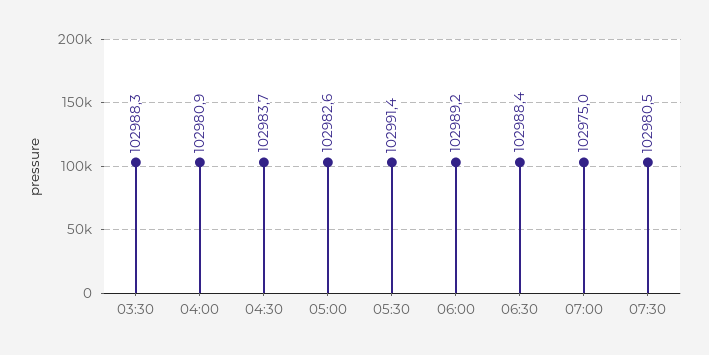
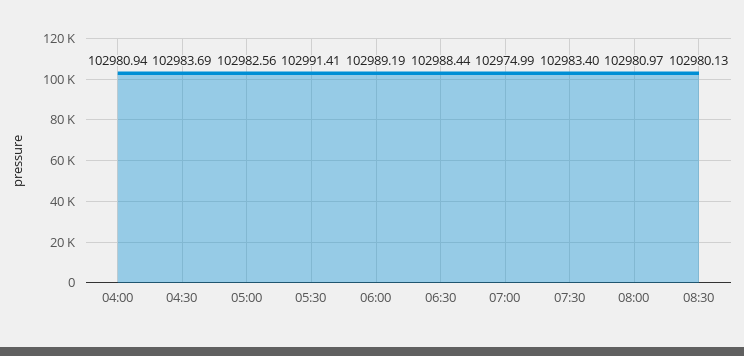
03:30: 102988.3 -> none
07:30: 102980.5 -> 102983.4
08:00: none -> 102980.97
08:30: none -> 102980.13

